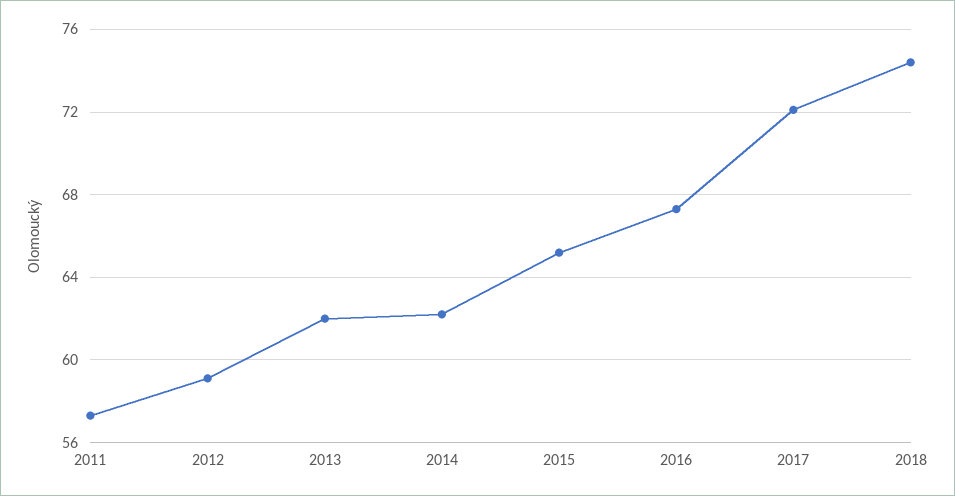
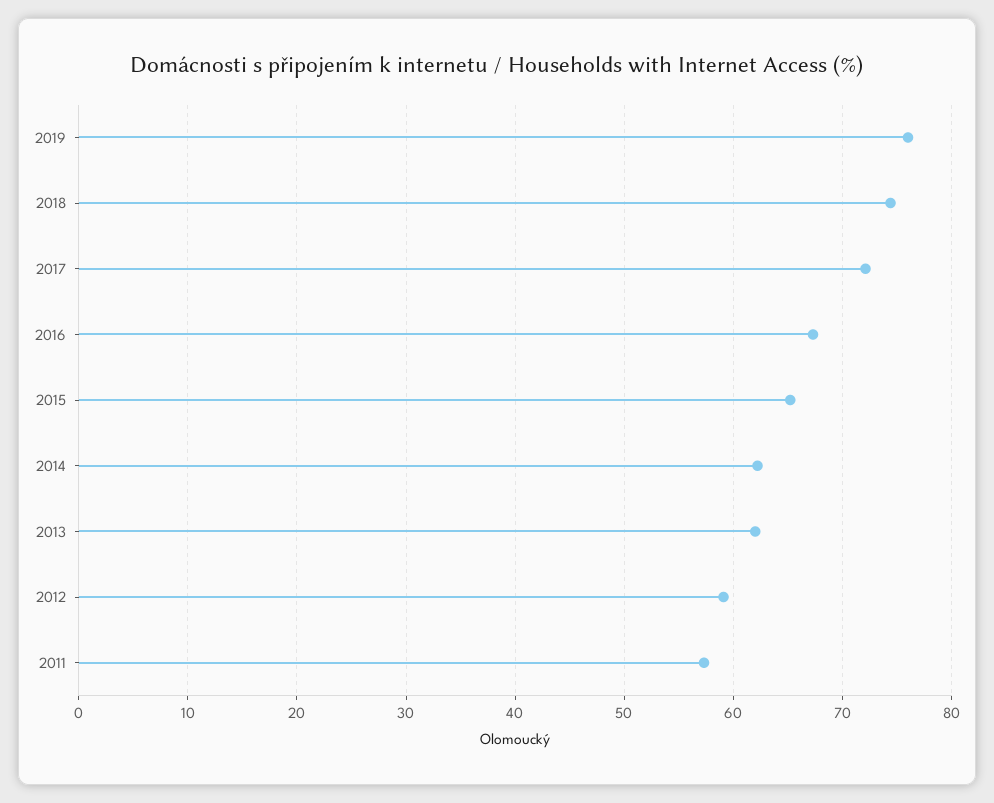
2019: none -> 76

